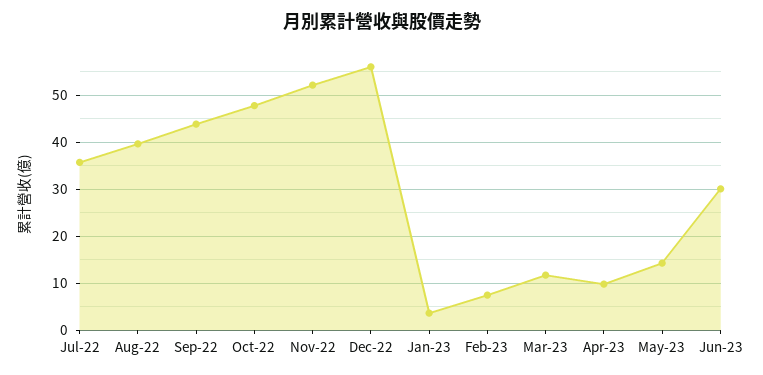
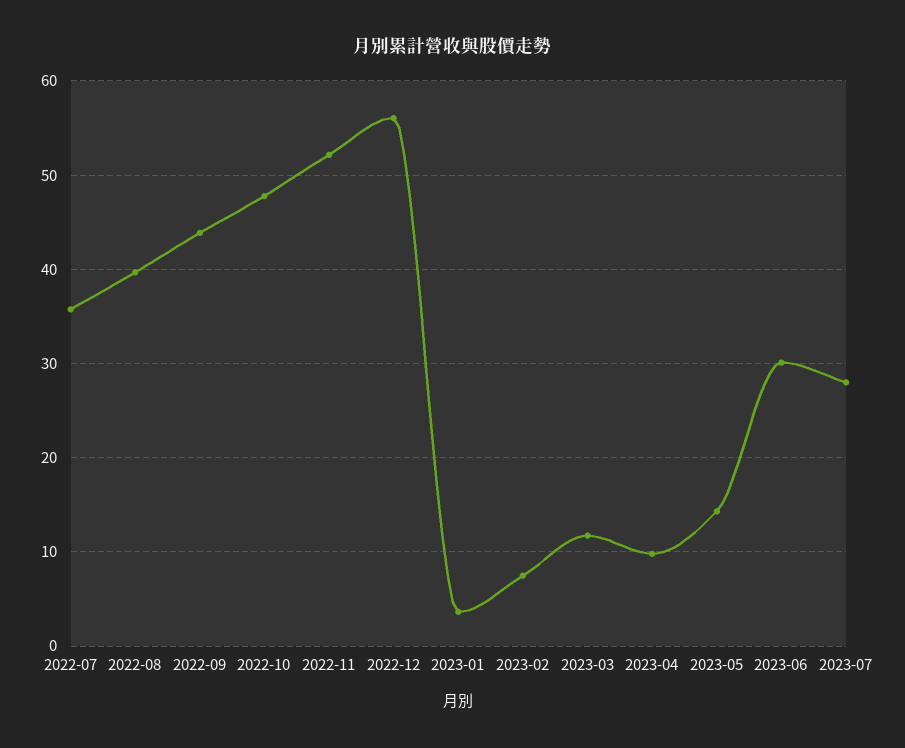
2023-07: none -> 28

